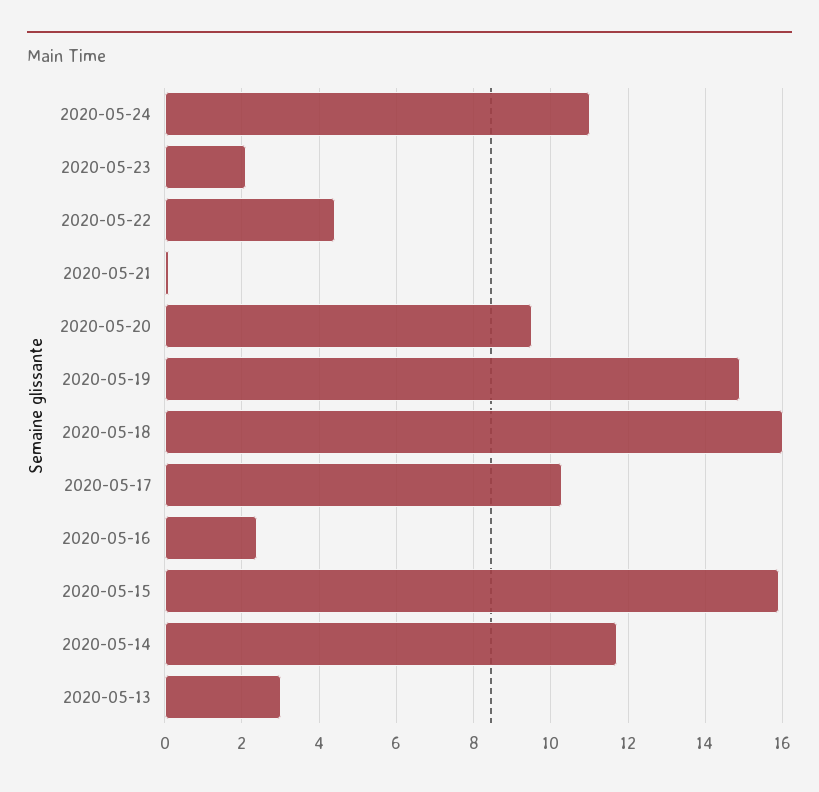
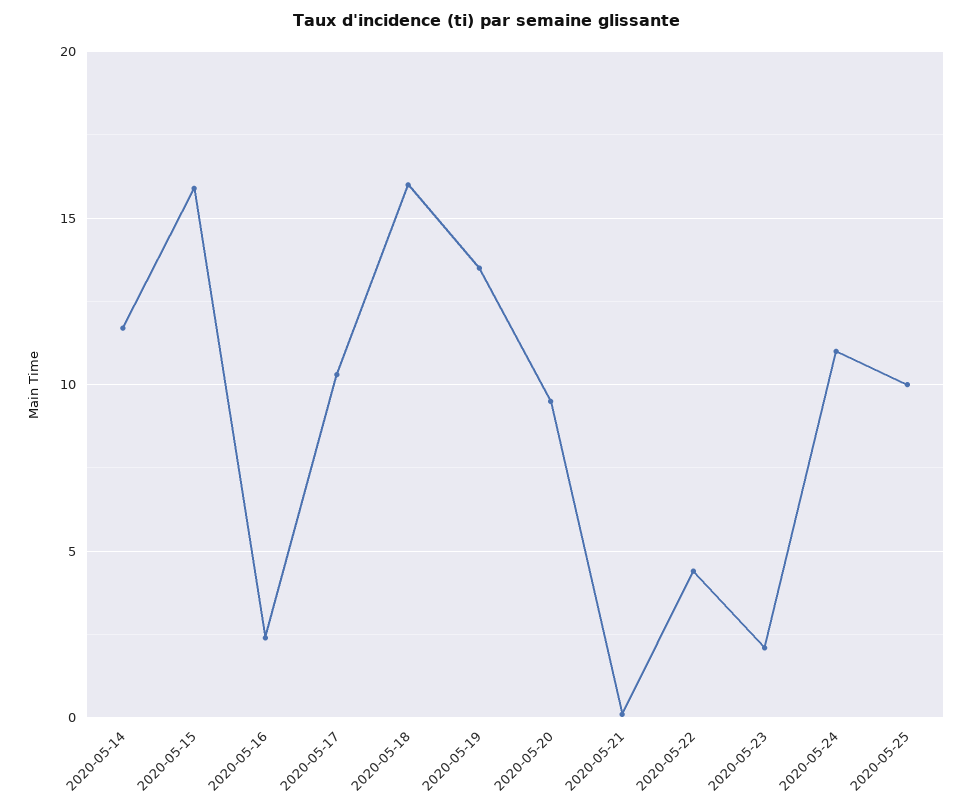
2020-05-19: 15 -> 13.5
2020-05-13: 3 -> none
2020-05-25: none -> 10

